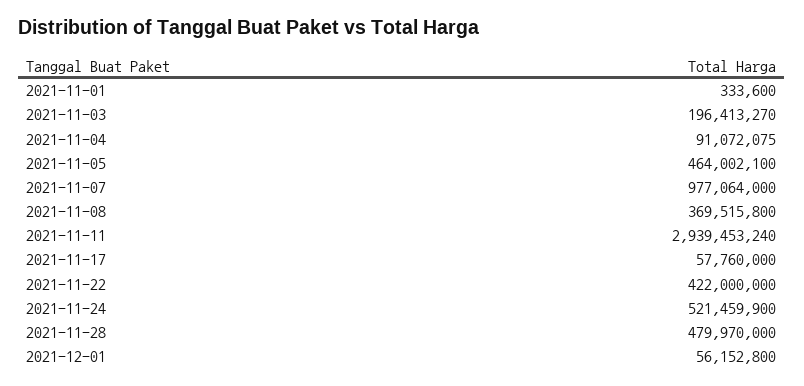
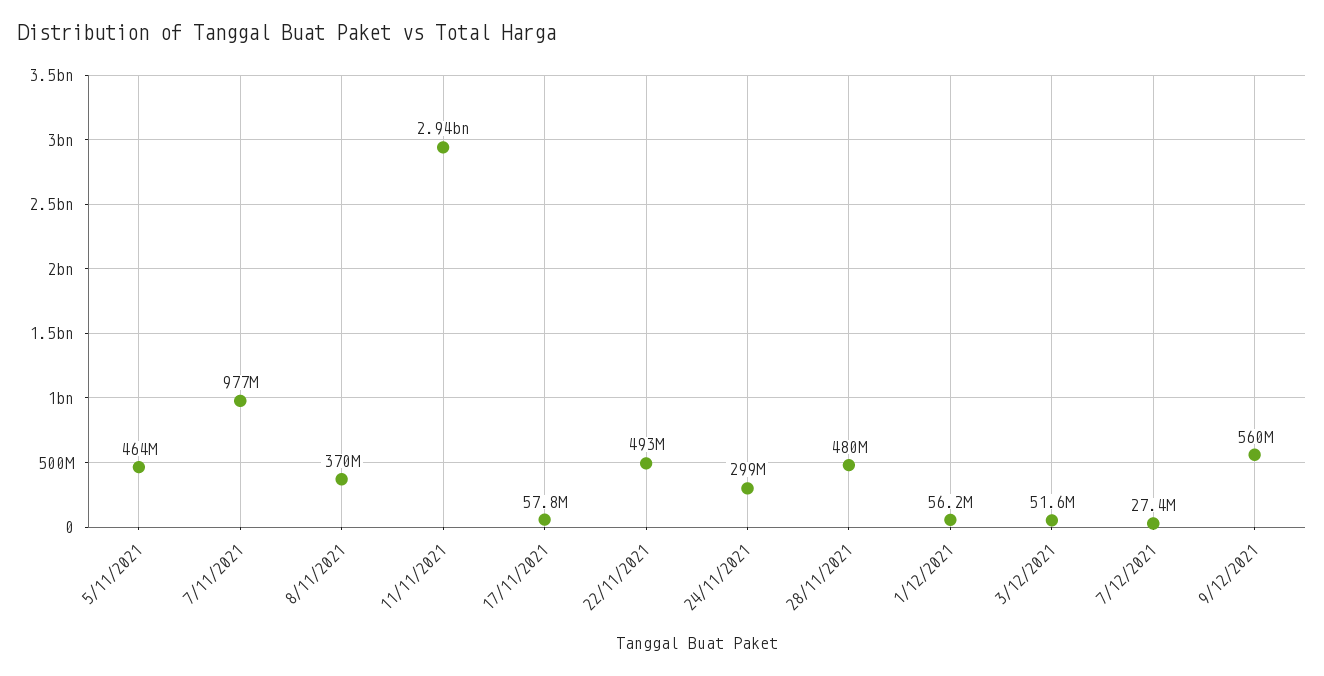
2021-11-01: 333600 -> none
2021-11-03: 196413270 -> none
2021-11-04: 91072075 -> none
2021-11-22: 422000000 -> 493000000
2021-11-24: 521459900 -> 299000000
3/12/2021: none -> 51600000
7/12/2021: none -> 27400000
9/12/2021: none -> 560000000

